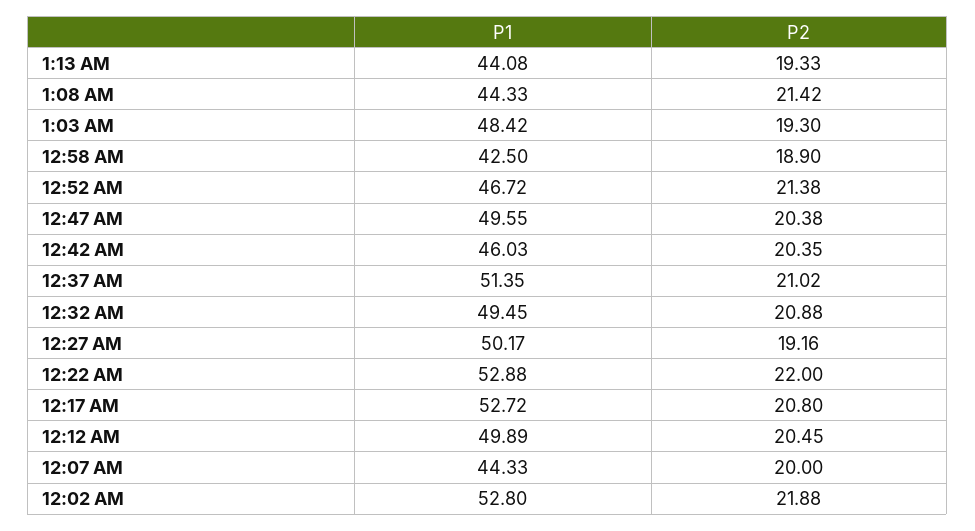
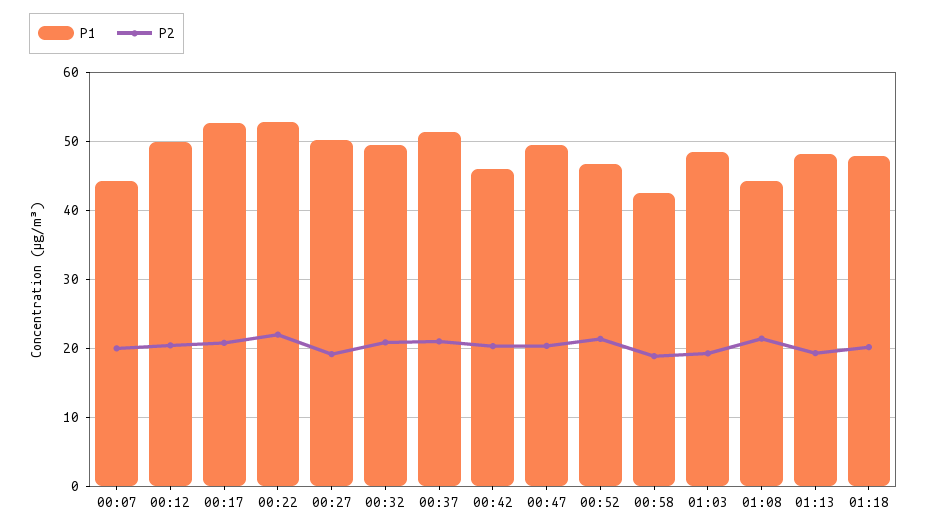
P1, 1:13 AM: 44.08 -> 48
P1, 12:02 AM: 52.8 -> none
P2, 12:02 AM: 21.88 -> none
P1, 01:18: none -> 48
P2, 01:18: none -> 20

